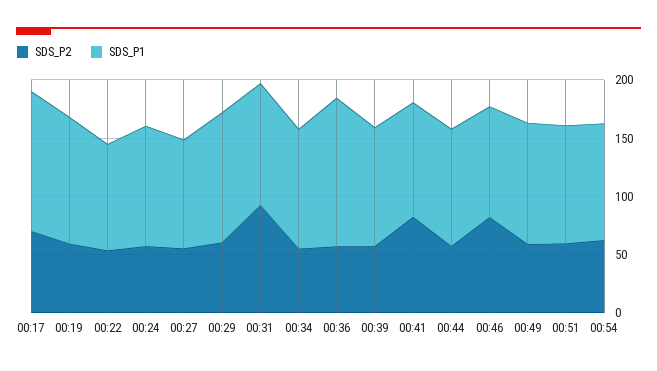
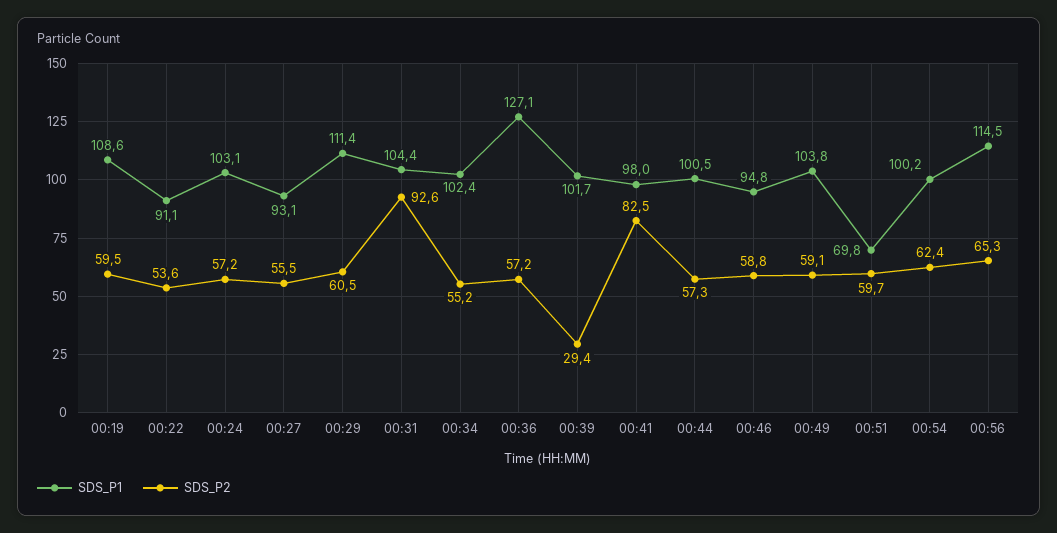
SDS_P2, 00:17: 70 -> none
SDS_P1, 00:17: 120 -> none
SDS_P2, 00:39: 60 -> 29.4
SDS_P2, 00:46: 80 -> 58.8
SDS_P1, 00:51: 100 -> 69.8
SDS_P1, 00:56: none -> 114.5
SDS_P2, 00:56: none -> 65.3

